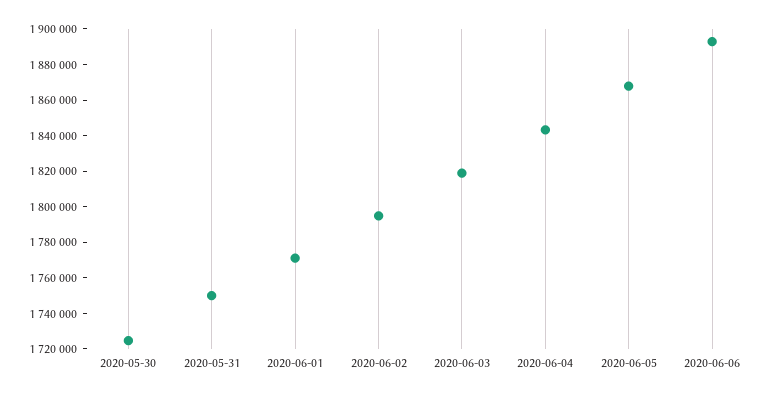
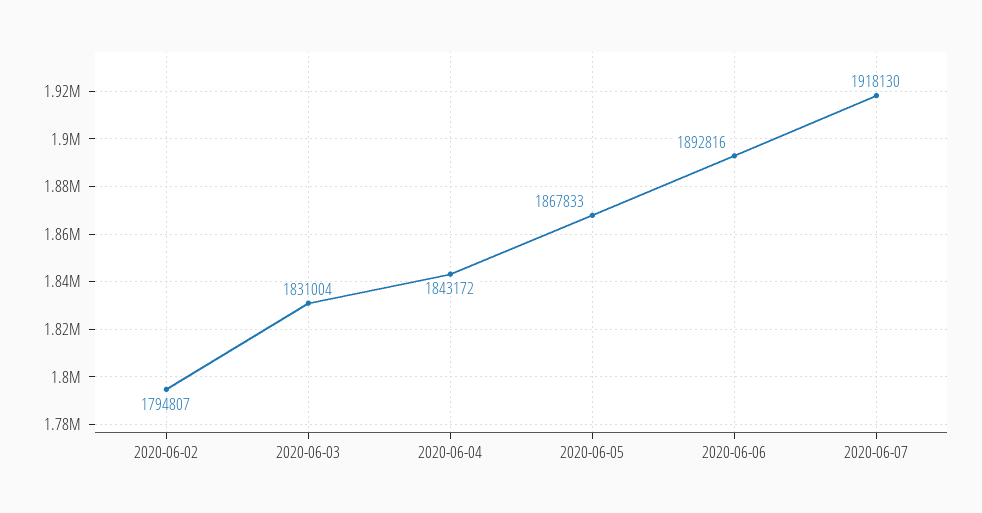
2020-05-30: 1725000 -> none
2020-05-31: 1750000 -> none
2020-06-01: 1770000 -> none
2020-06-03: 1820000 -> 1831004
2020-06-07: none -> 1918130

